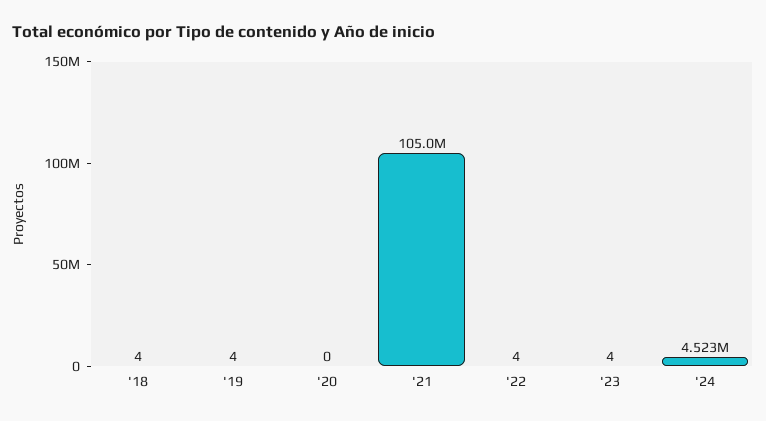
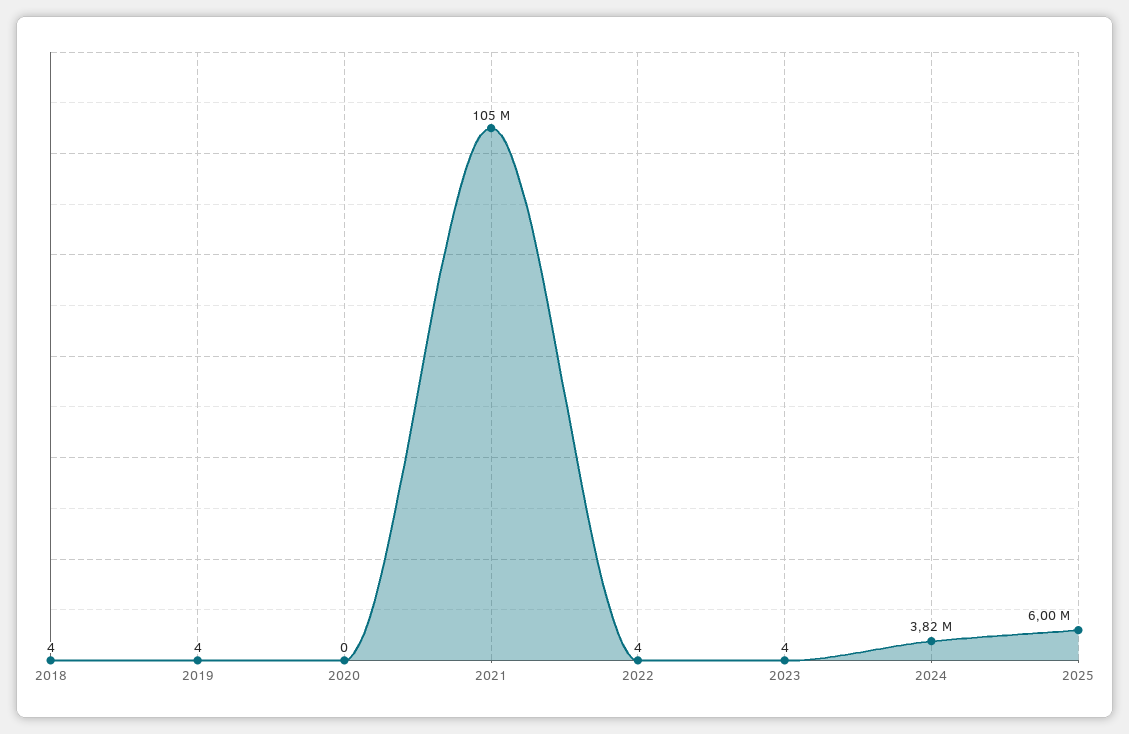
'24: 4523000 -> 3820000
2025: none -> 6000000

